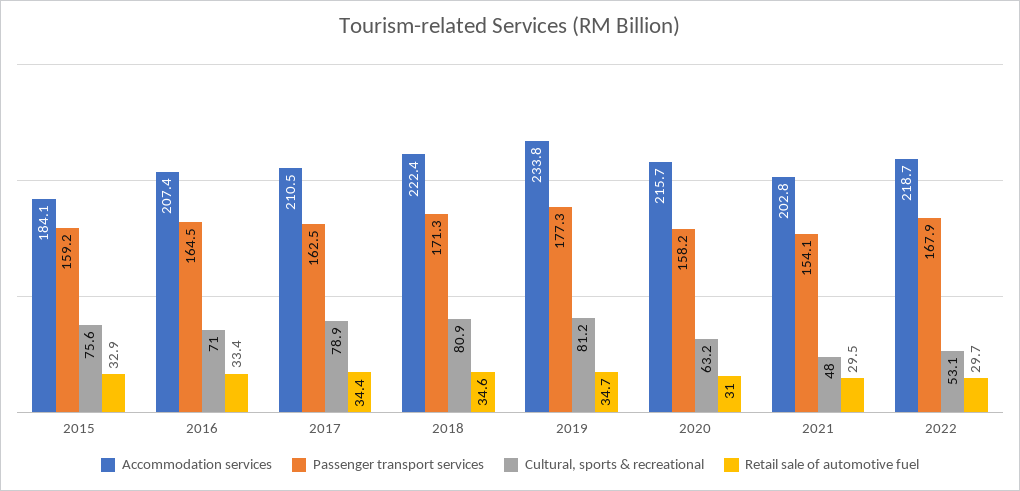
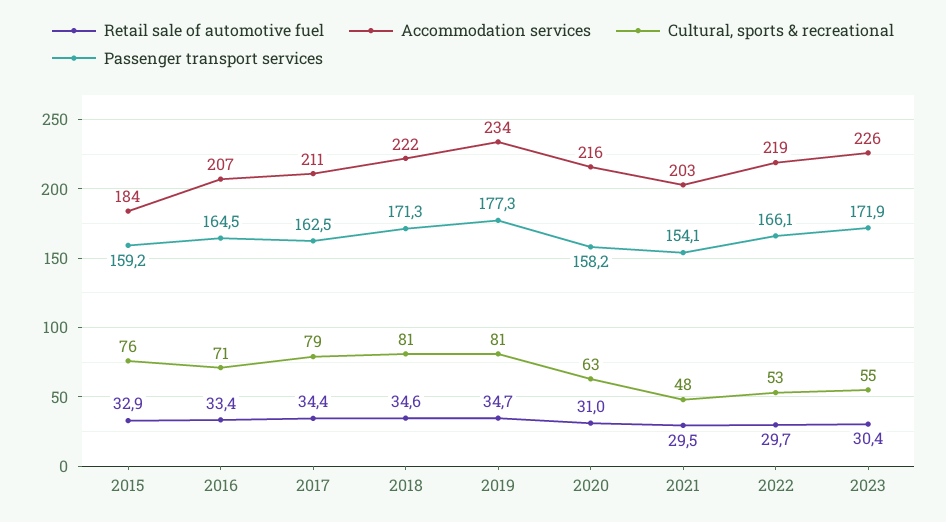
Passenger transport services, 2022: 167.9 -> 166.1
Retail sale of automotive fuel, 2023: none -> 30.4
Accommodation services, 2023: none -> 226
Cultural, sports & recreational, 2023: none -> 55
Passenger transport services, 2023: none -> 171.9

